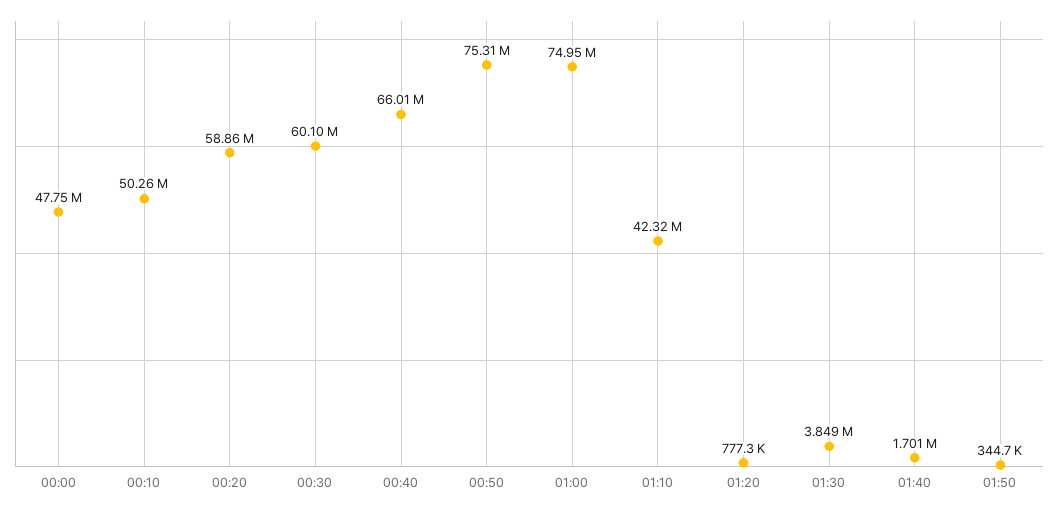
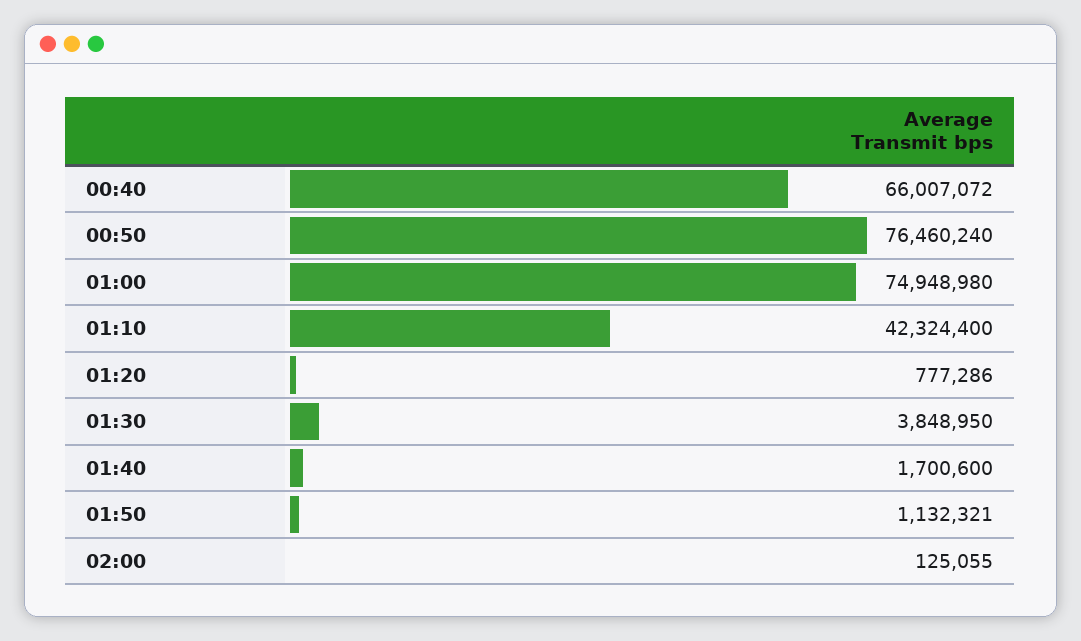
00:00: 47750000 -> none
00:10: 50260000 -> none
00:20: 58860000 -> none
00:30: 60100000 -> none
00:50: 75310000 -> 76460240
01:50: 344700 -> 1132321
02:00: none -> 125055

